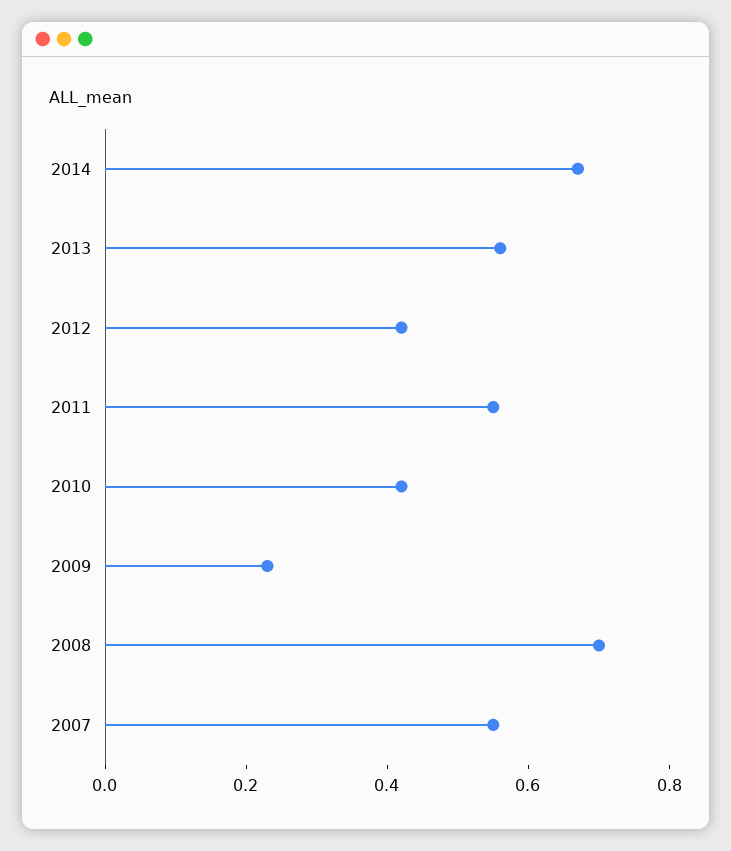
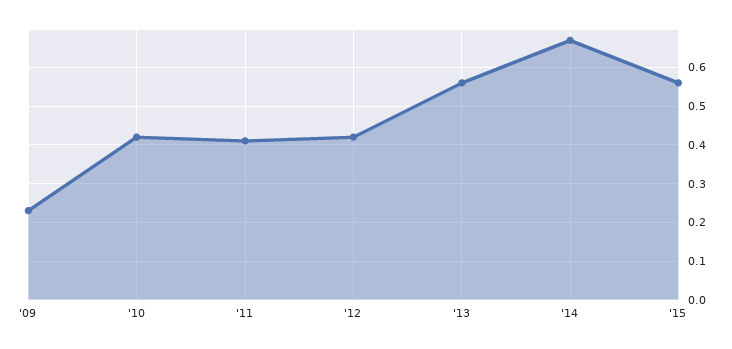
2011: 0.55 -> 0.4
2008: 0.7 -> none
2007: 0.55 -> none
'15: none -> 0.55

